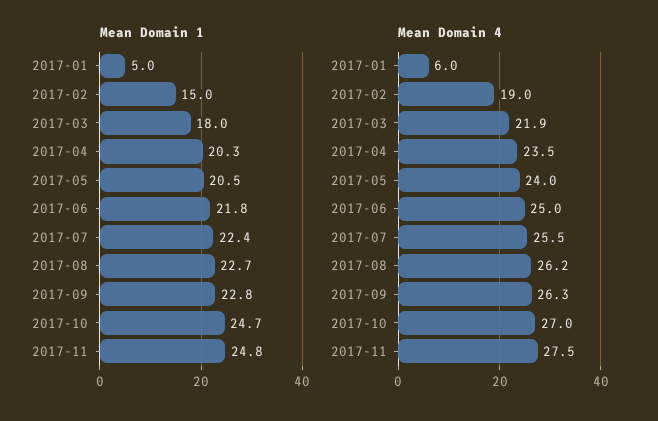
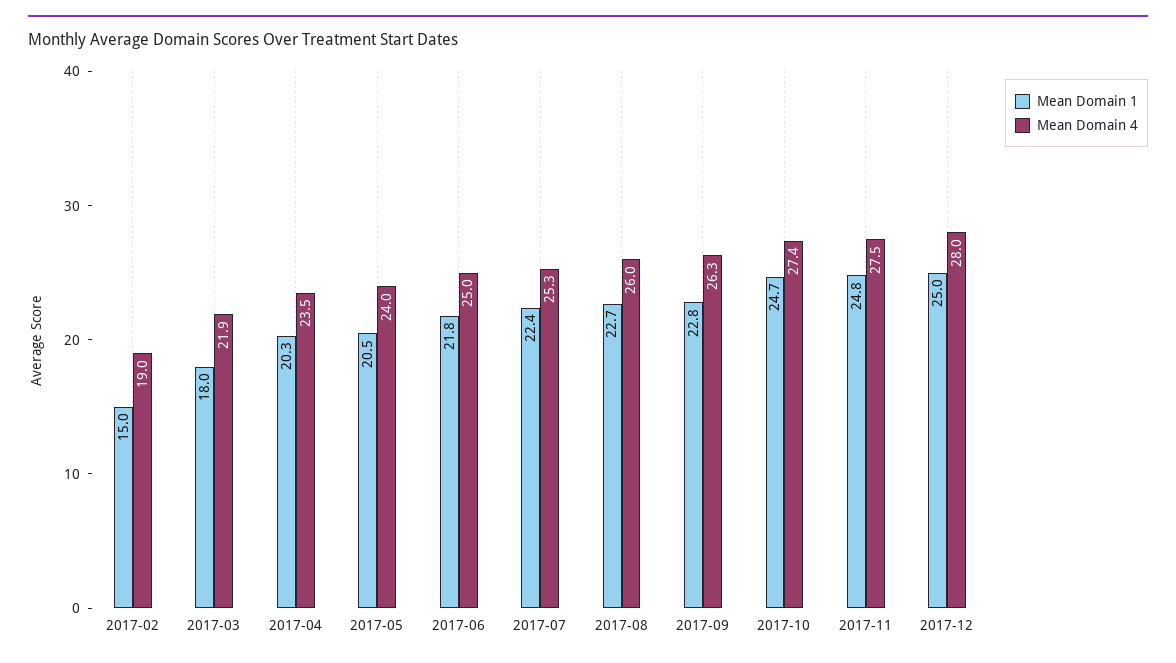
Mean Domain 1, 2017-01: 5 -> none
Mean Domain 4, 2017-01: 6 -> none
Mean Domain 4, 2017-07: 25.5 -> 25.3
Mean Domain 4, 2017-08: 26.2 -> 26
Mean Domain 4, 2017-10: 27 -> 27.4
Mean Domain 1, 2017-12: none -> 25
Mean Domain 4, 2017-12: none -> 28

